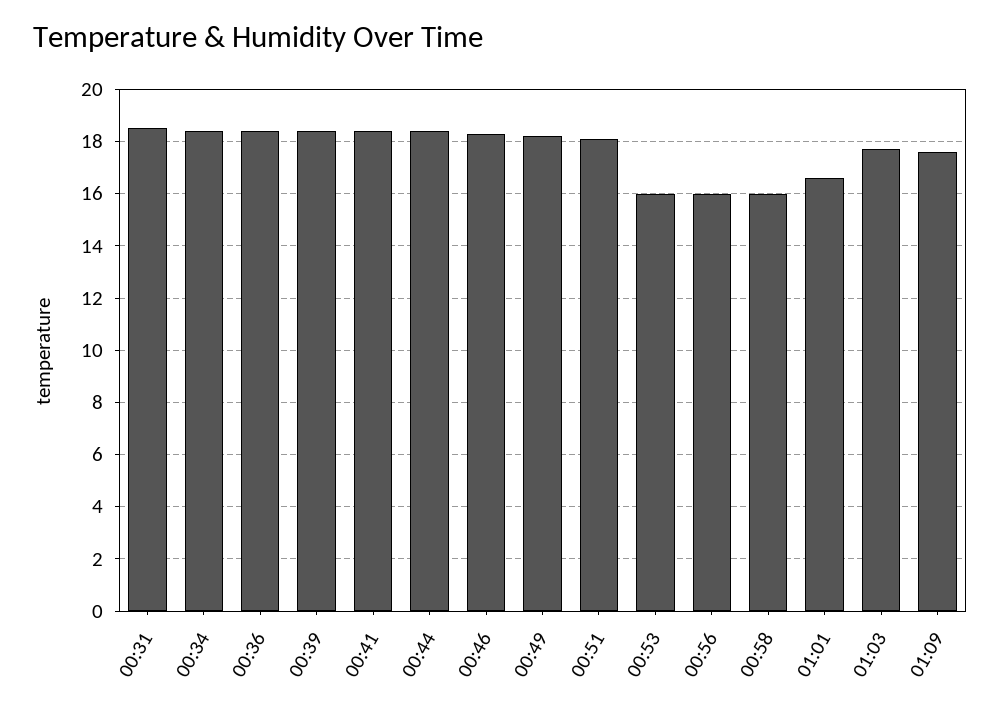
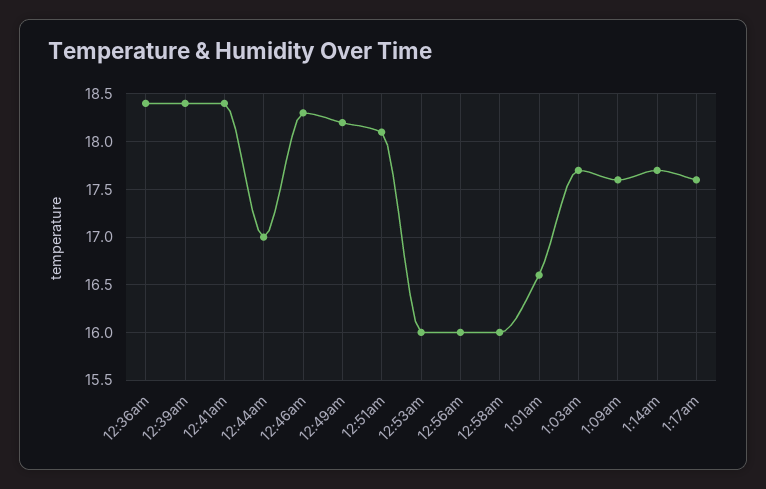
00:31: 18.5 -> none
00:34: 18.5 -> none
00:44: 18.5 -> 17
1:14am: none -> 17.7
1:17am: none -> 17.6

